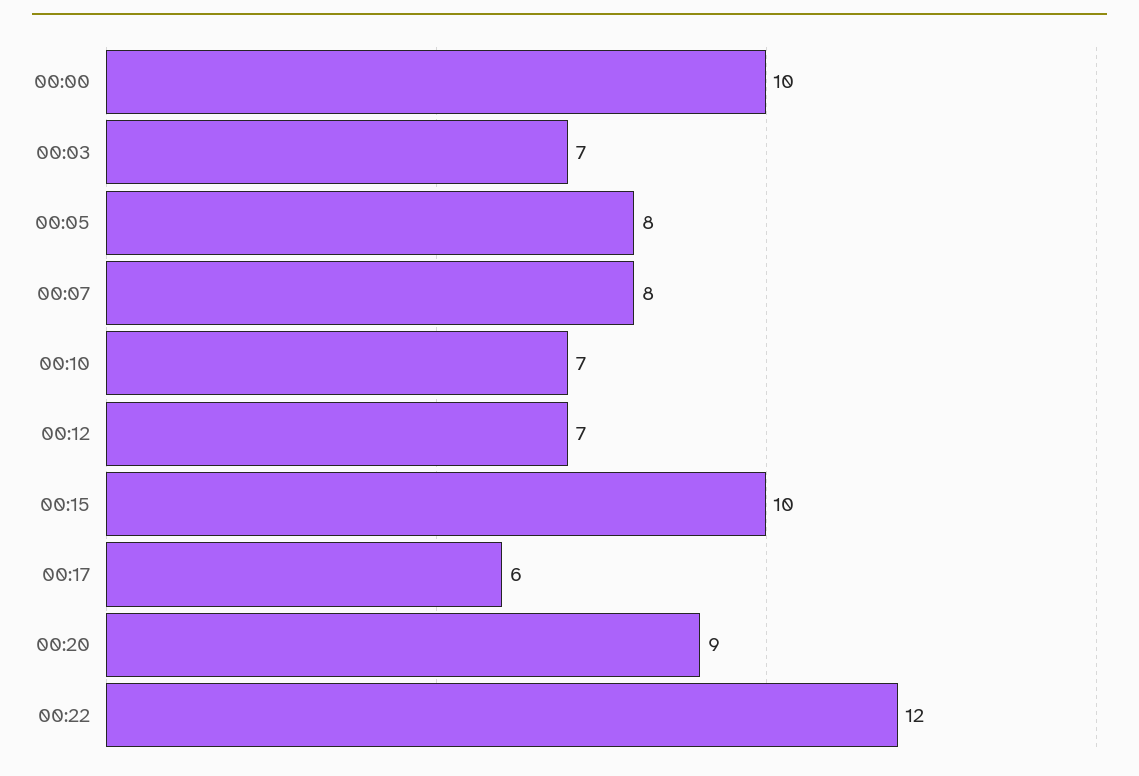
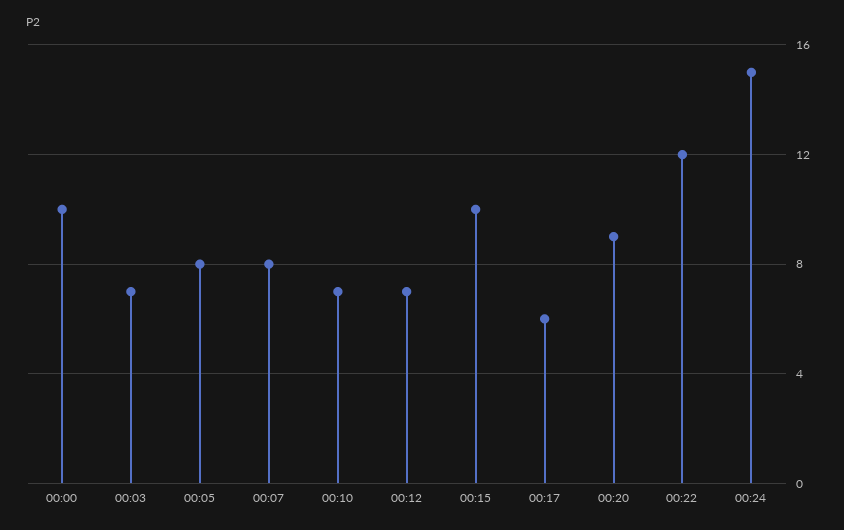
00:24: none -> 15

